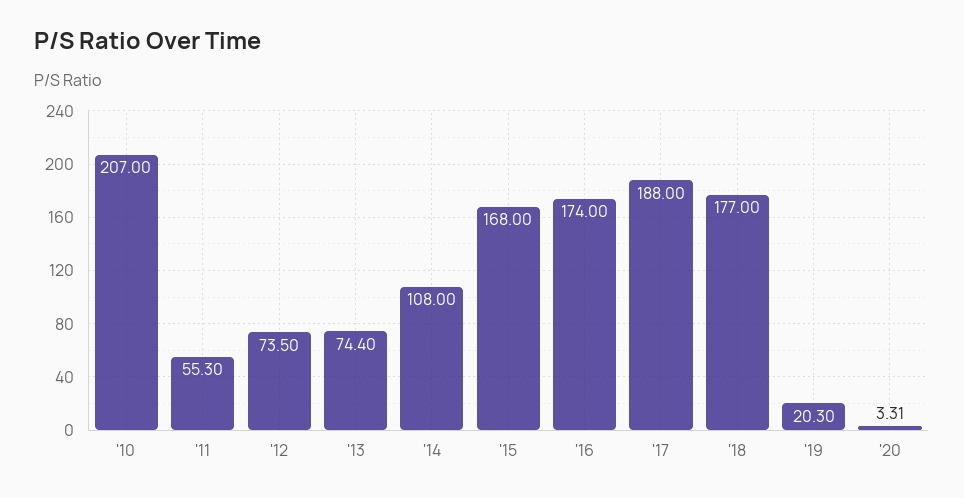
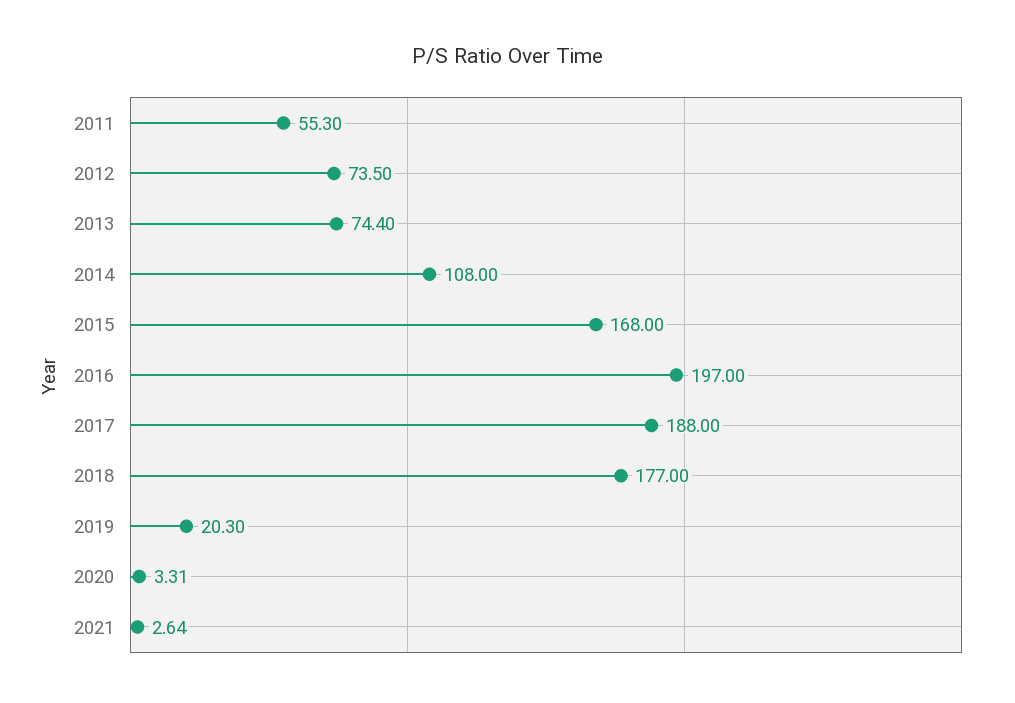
'10: 207 -> none
'16: 174 -> 197
2021: none -> 2.64

